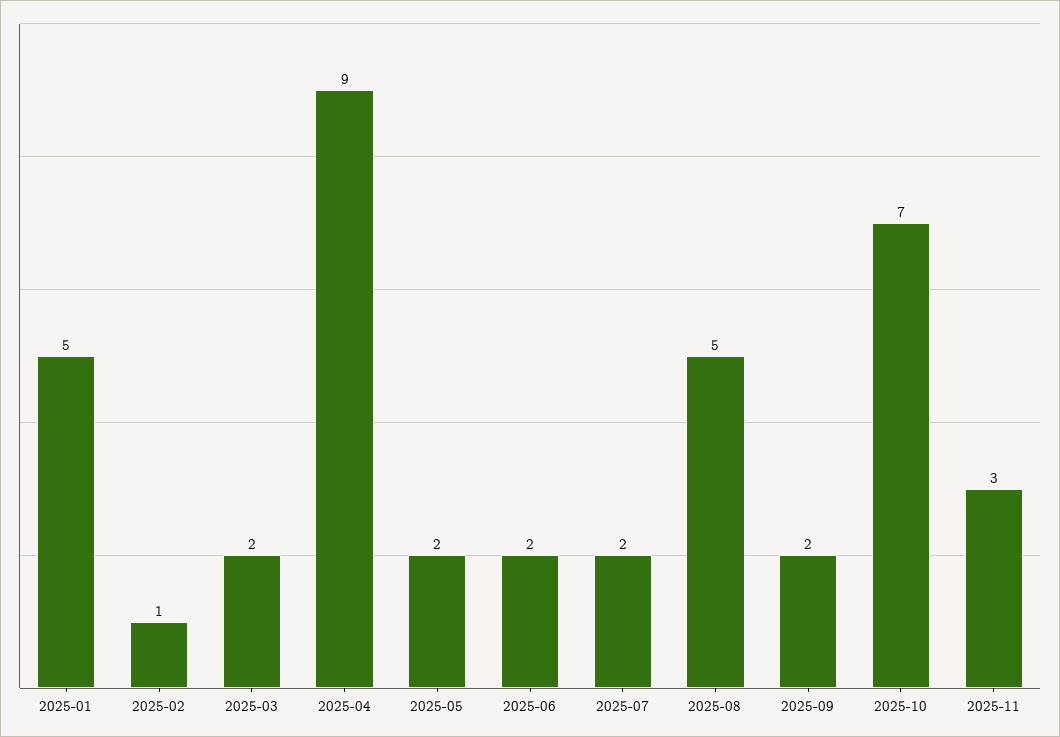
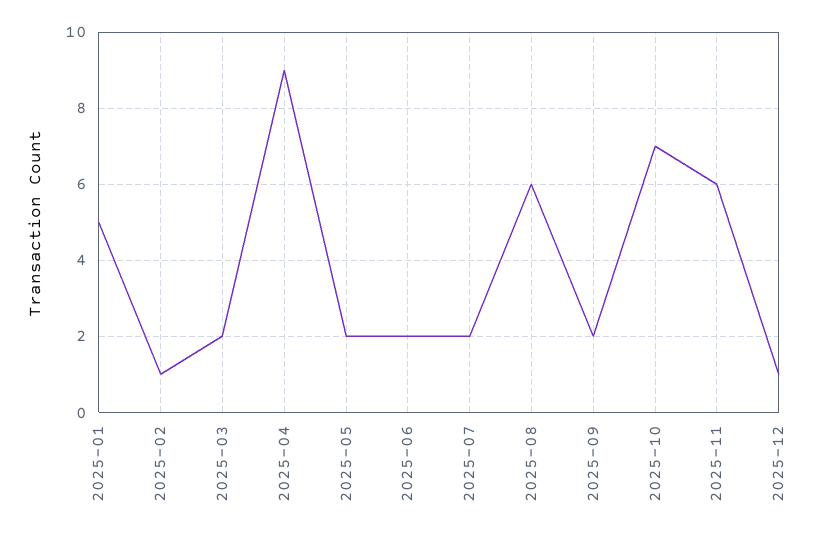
2025-08: 5 -> 6
2025-11: 3 -> 6
2025-12: none -> 1

